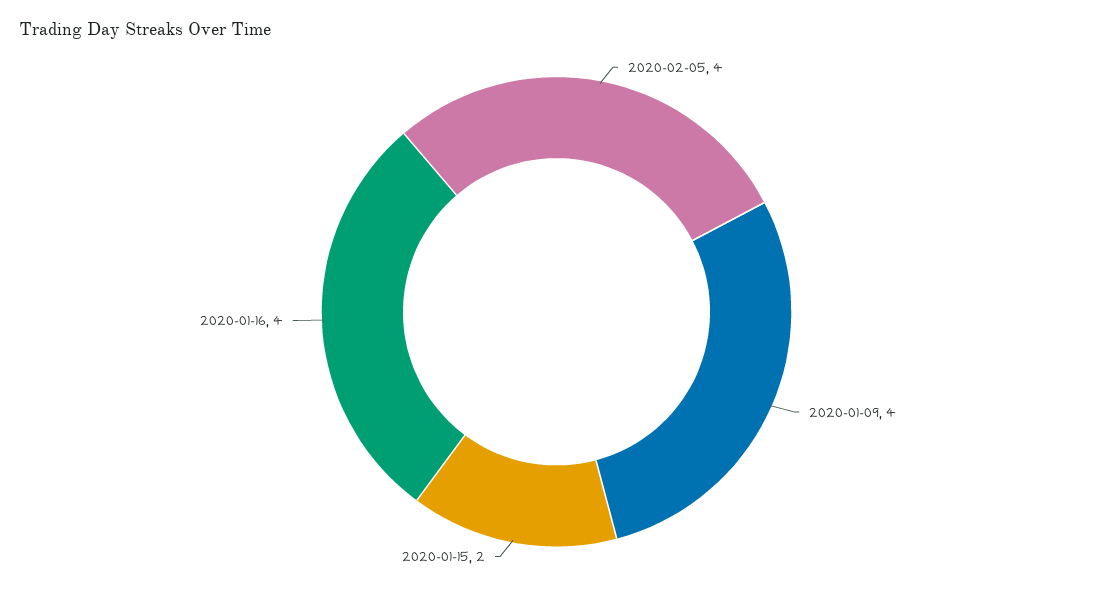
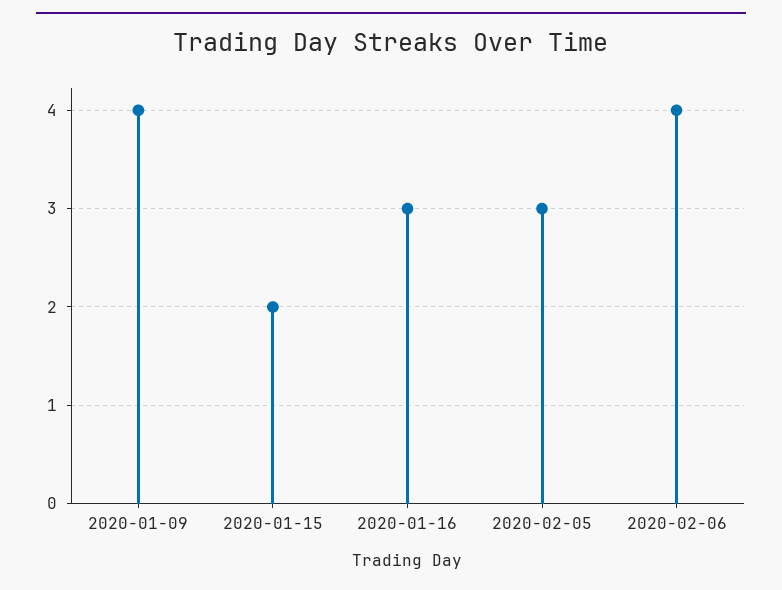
2020-02-05: 4 -> 3
2020-01-16: 4 -> 3
2020-02-06: none -> 4

